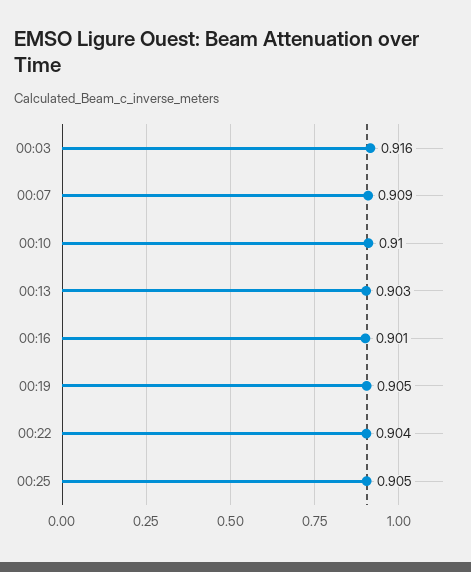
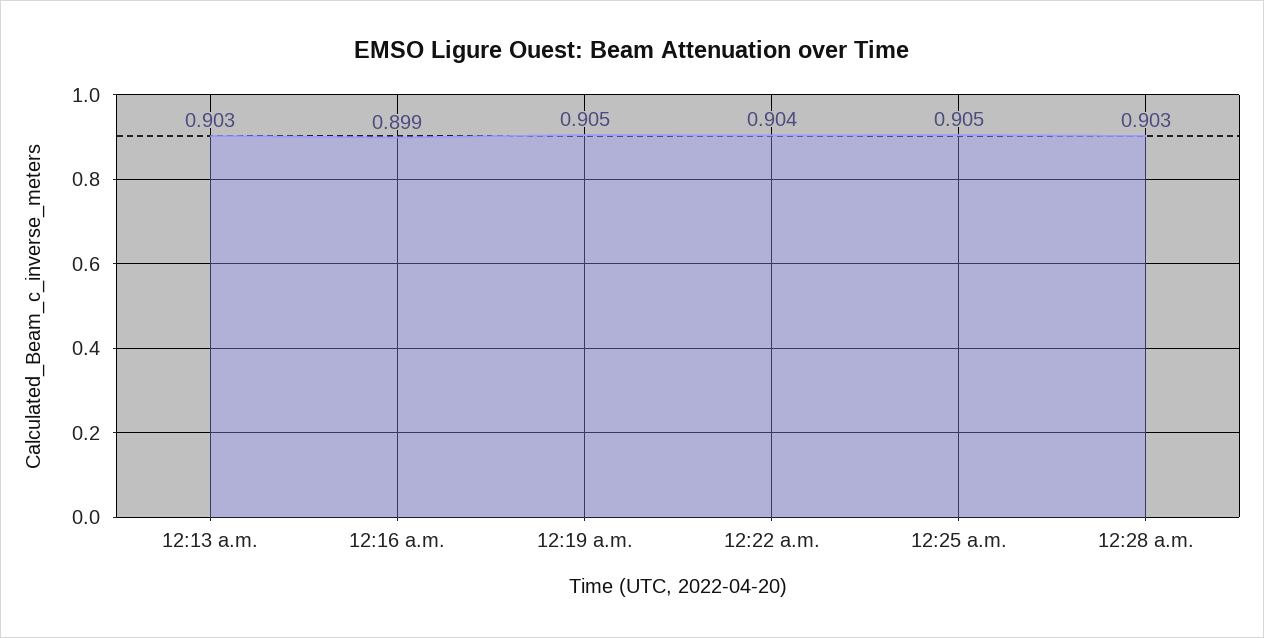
00:03: 0.916 -> none
00:07: 0.909 -> none
00:10: 0.91 -> none
00:16: 0.901 -> 0.899
12:28 a.m.: none -> 0.903

